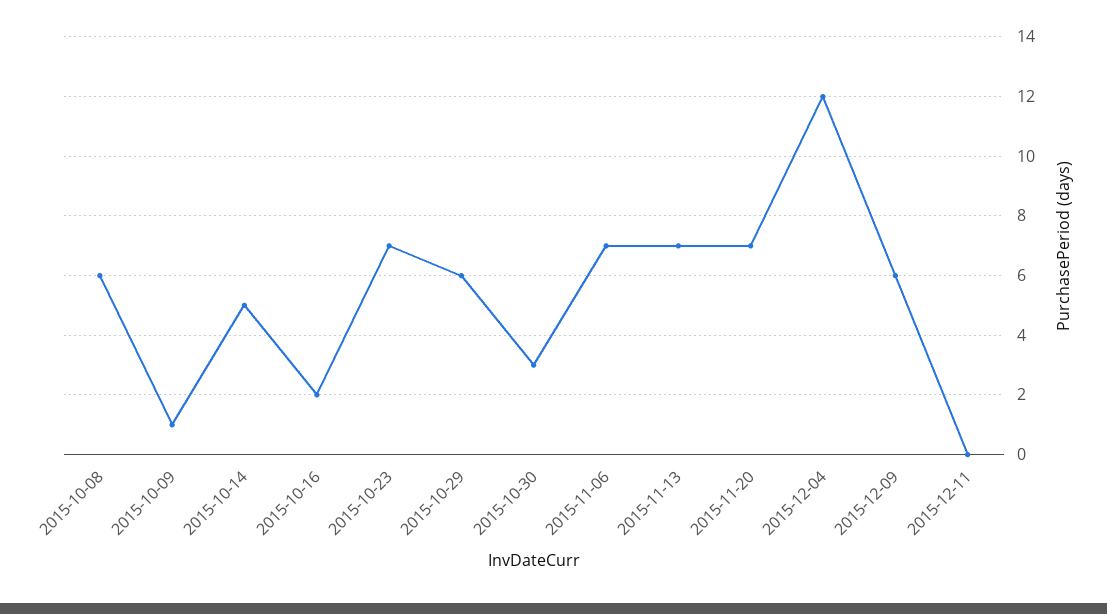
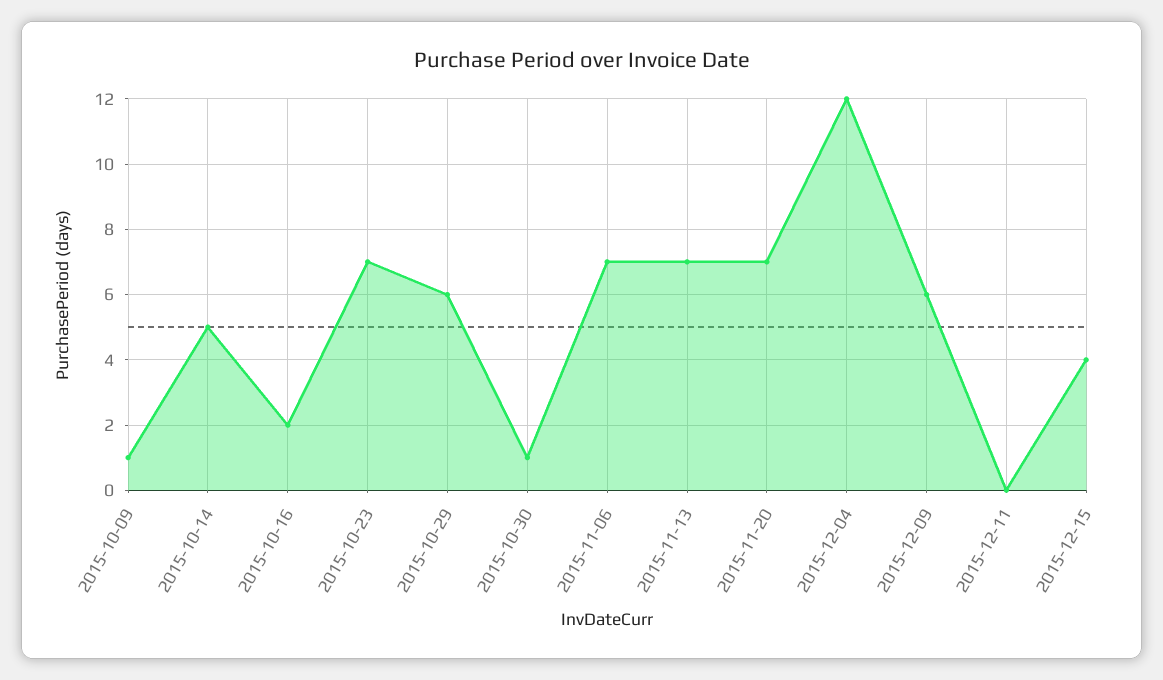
2015-10-08: 6 -> none
2015-10-30: 3 -> 1
2015-12-15: none -> 4

